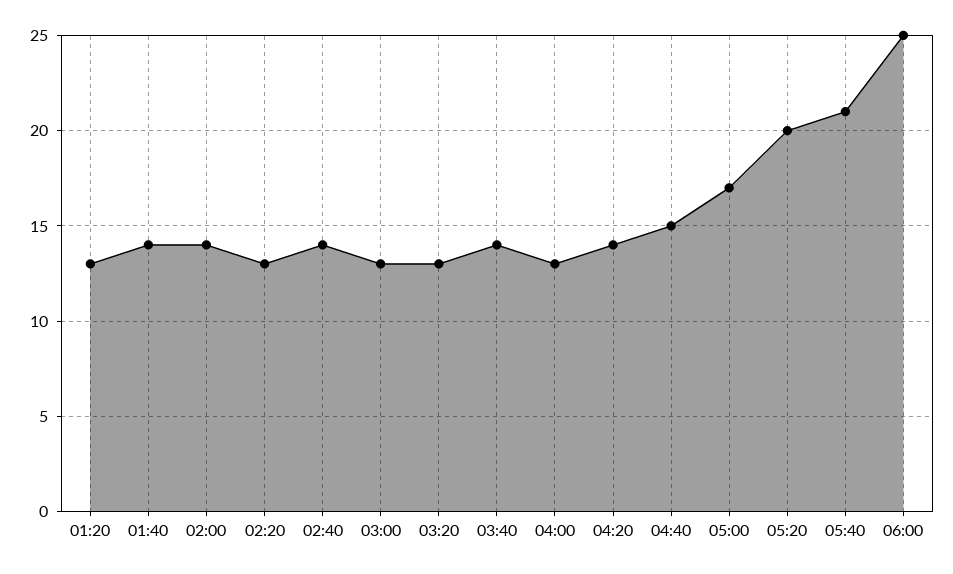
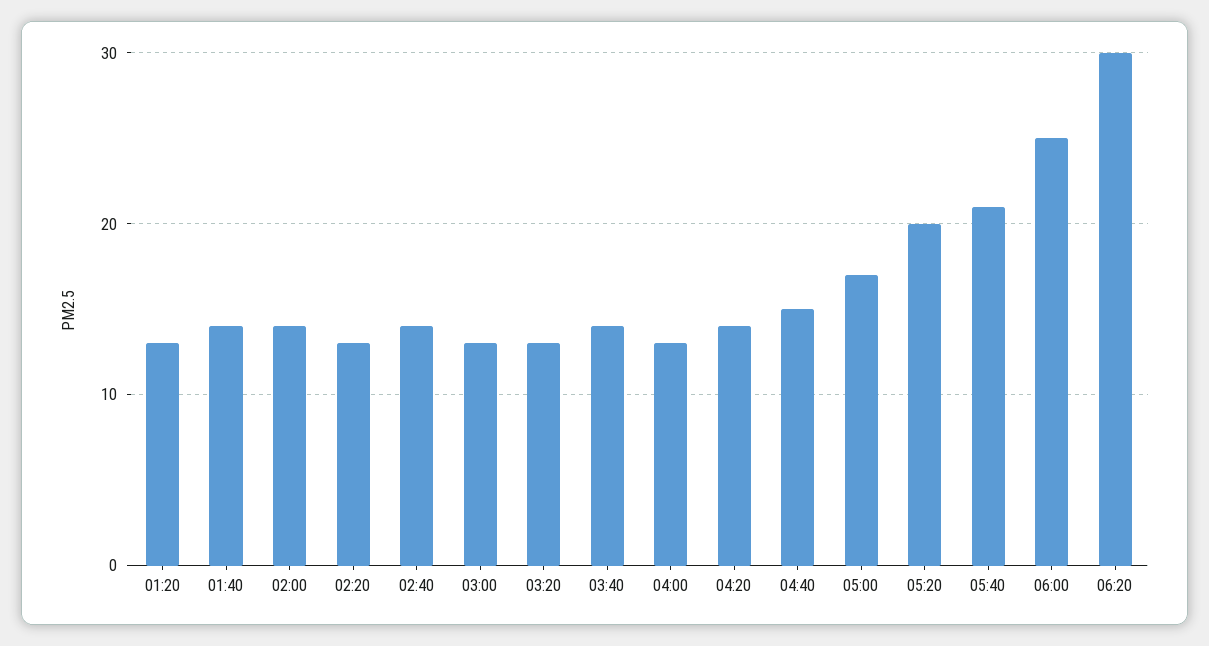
06:20: none -> 30

